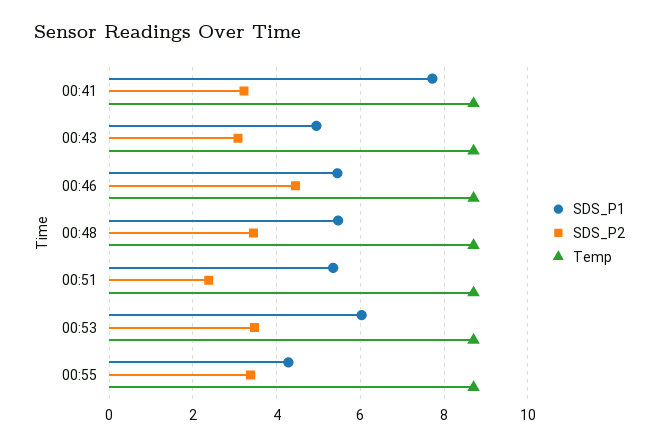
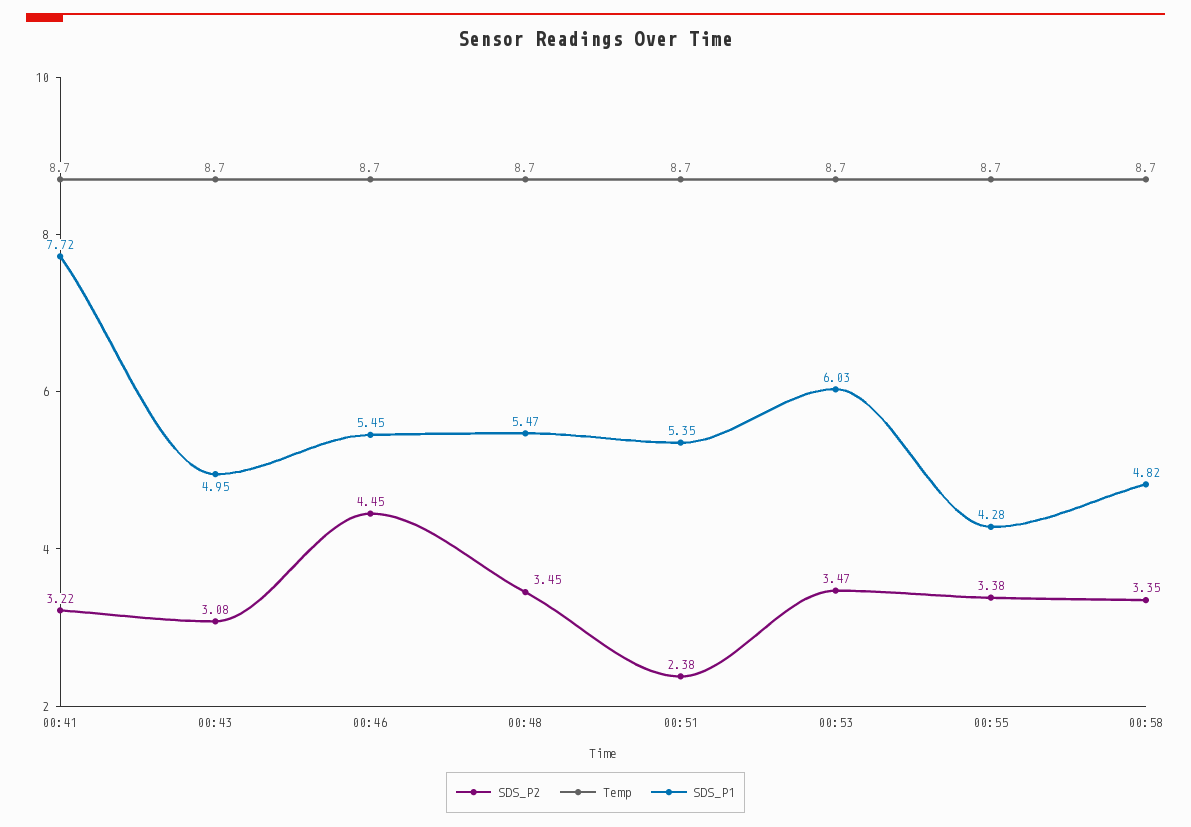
SDS_P2, 00:58: none -> 3.35
Temp, 00:58: none -> 8.7
SDS_P1, 00:58: none -> 4.82

